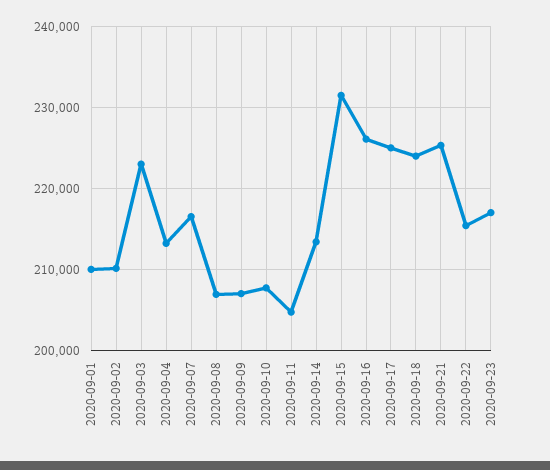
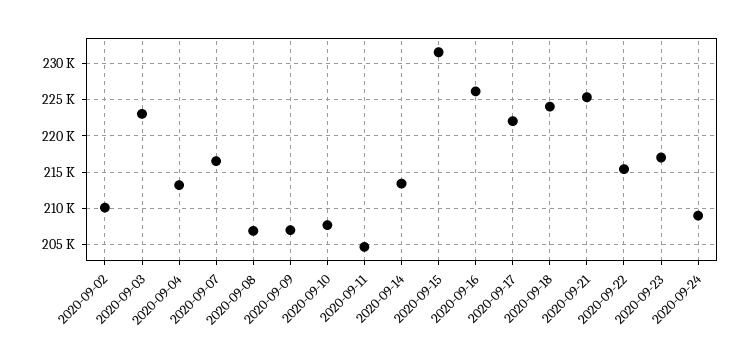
2020-09-01: 210000 -> none
2020-09-17: 225000 -> 222000
2020-09-24: none -> 209000

